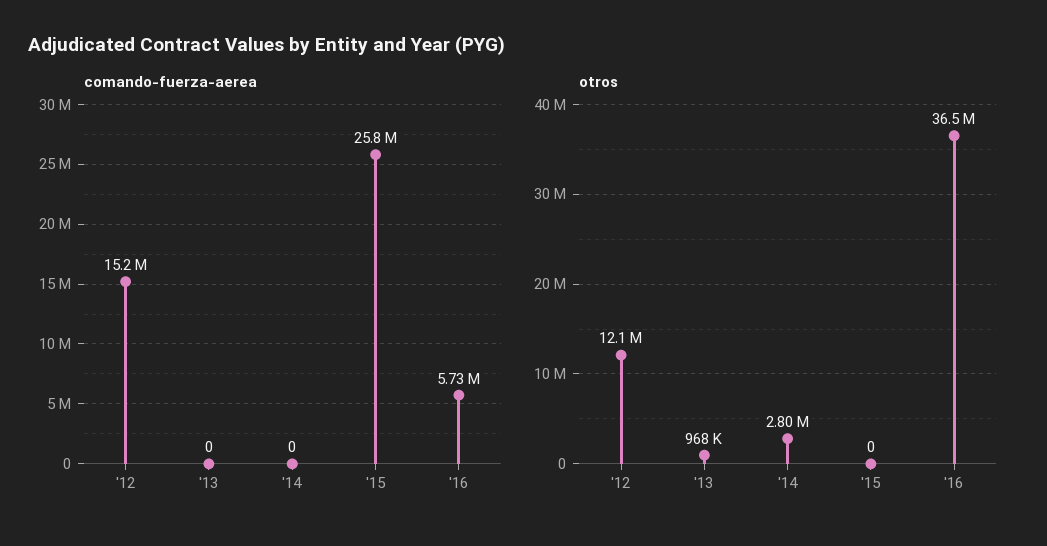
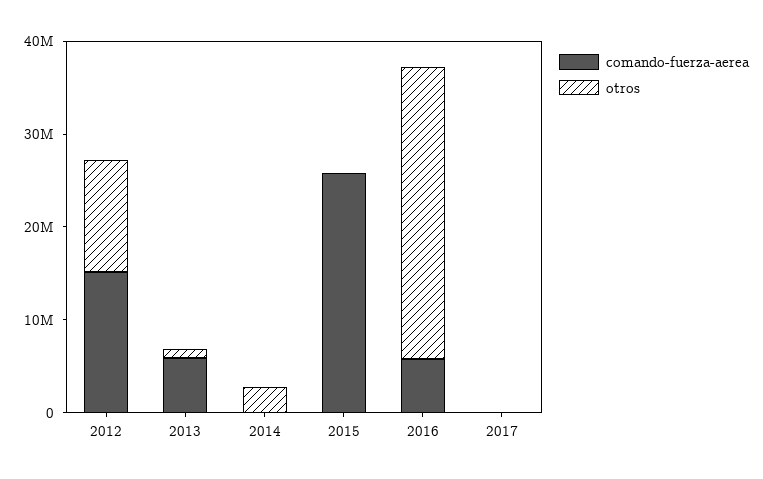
comando-fuerza-aerea, '13: 0 -> 6000000
otros, '16: 36500000 -> 32000000
comando-fuerza-aerea, 2017: none -> 0
otros, 2017: none -> 0

